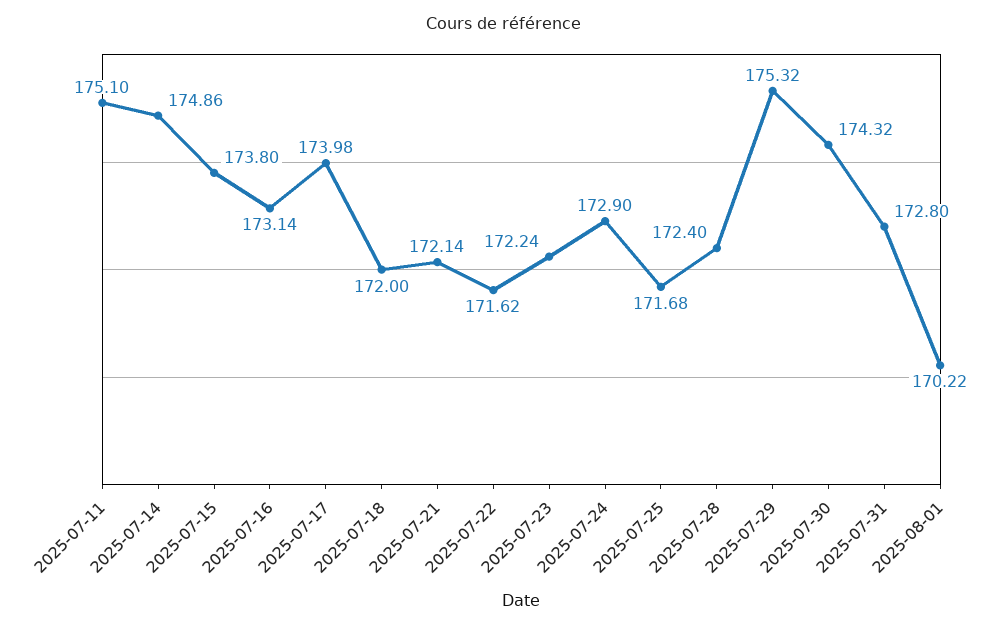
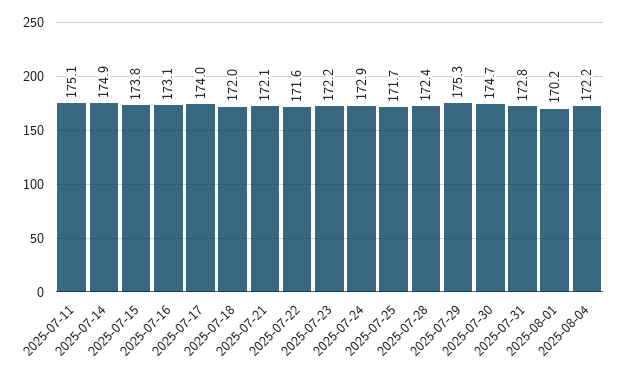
2025-07-30: 174.32 -> 174.7
2025-08-04: none -> 172.2

